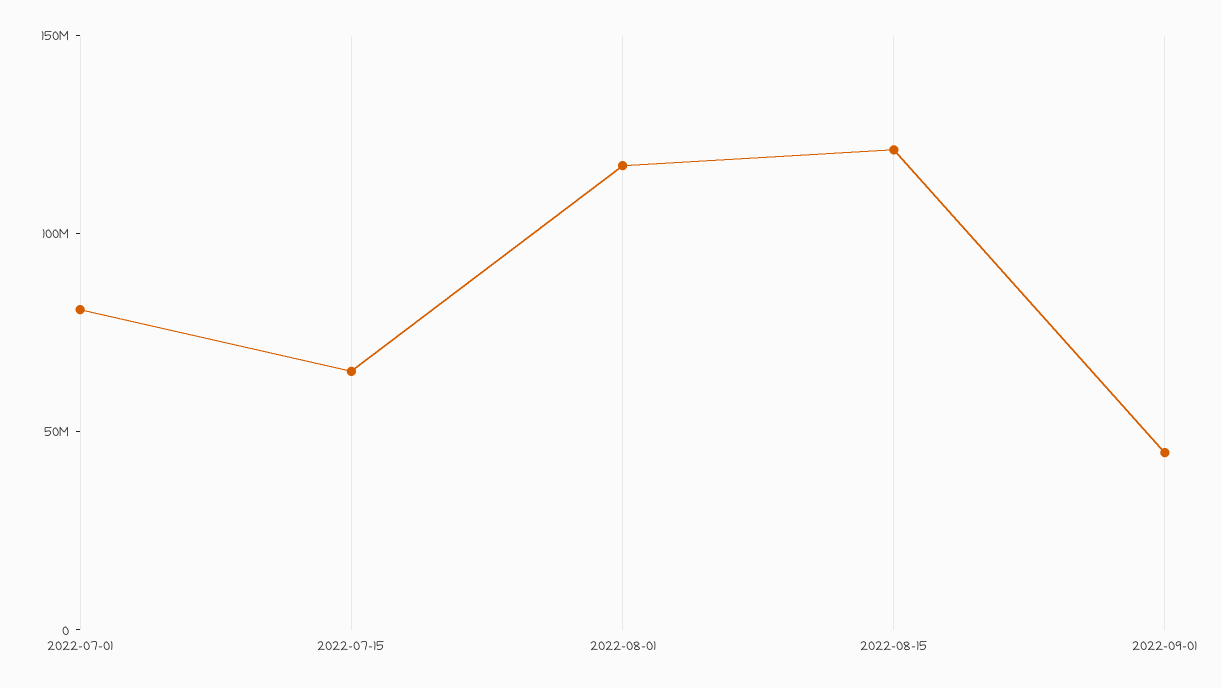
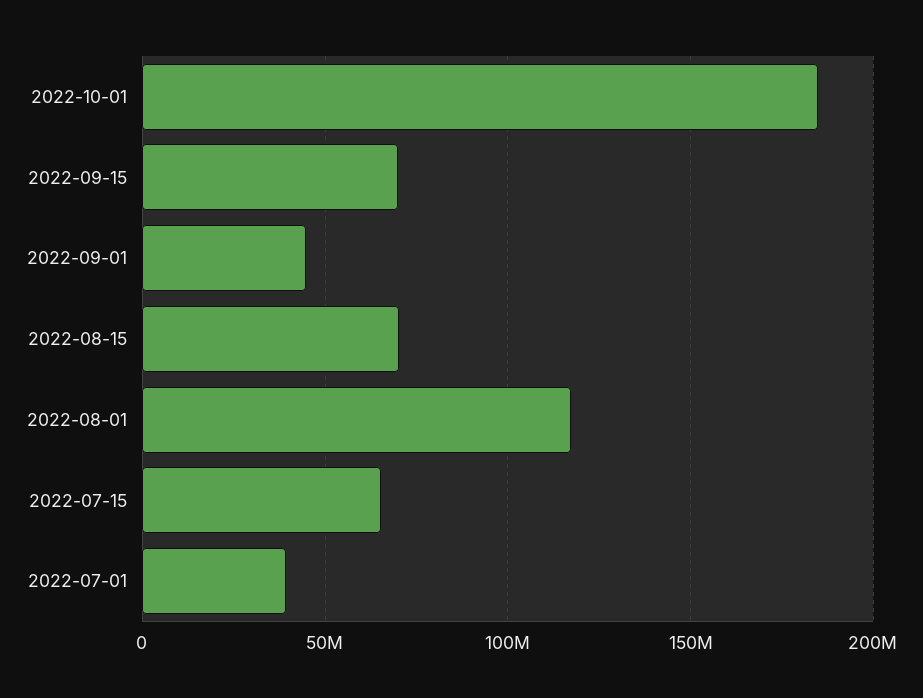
2022-07-01: 80000000 -> 40000000
2022-08-15: 120000000 -> 70000000
2022-10-01: none -> 185000000
2022-09-15: none -> 70000000

